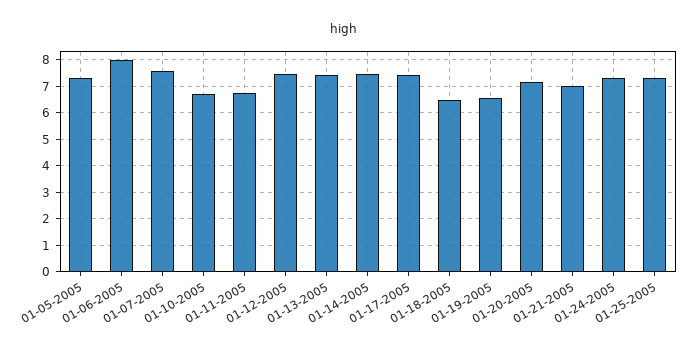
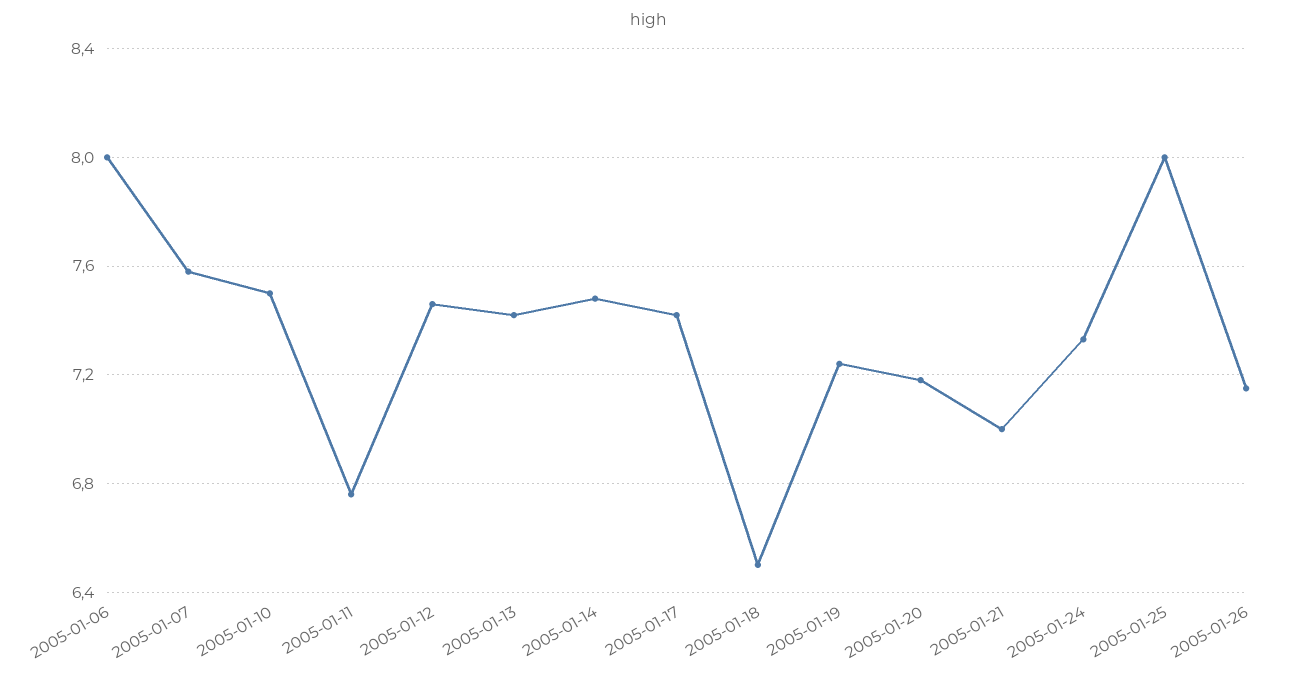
01-05-2005: 7.25 -> none
01-10-2005: 6.75 -> 7.5
01-19-2005: 6.5 -> 7.25
01-25-2005: 7.25 -> 8
2005-01-26: none -> 7.15

